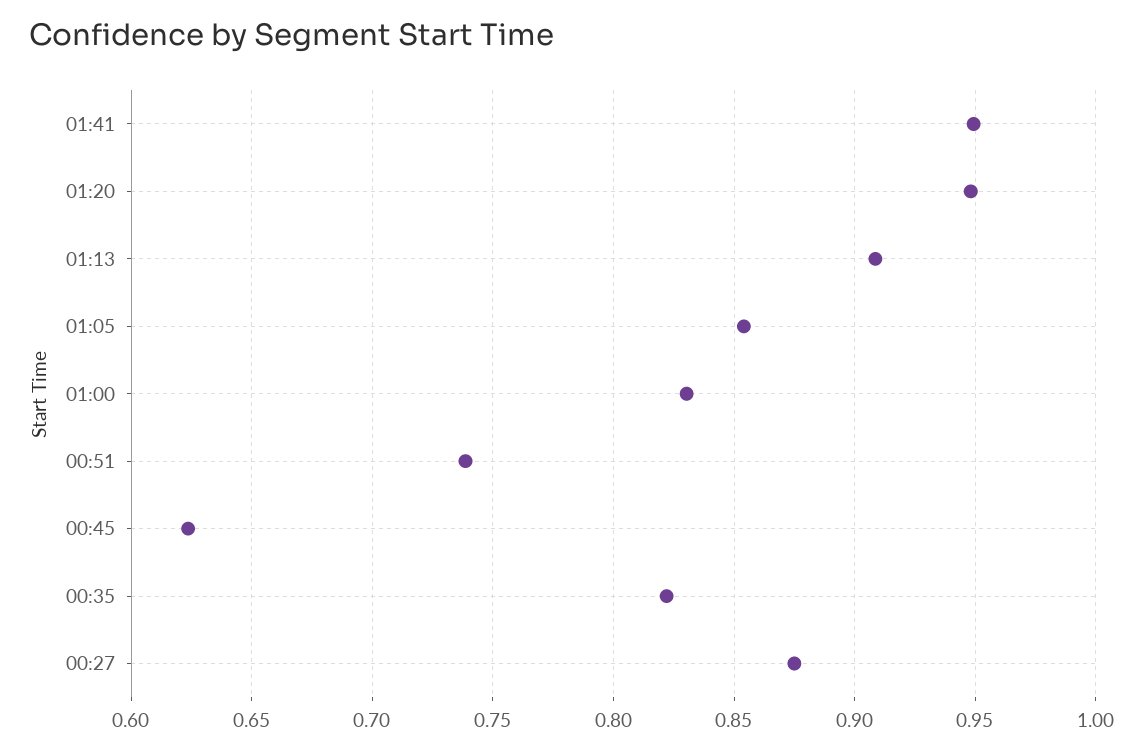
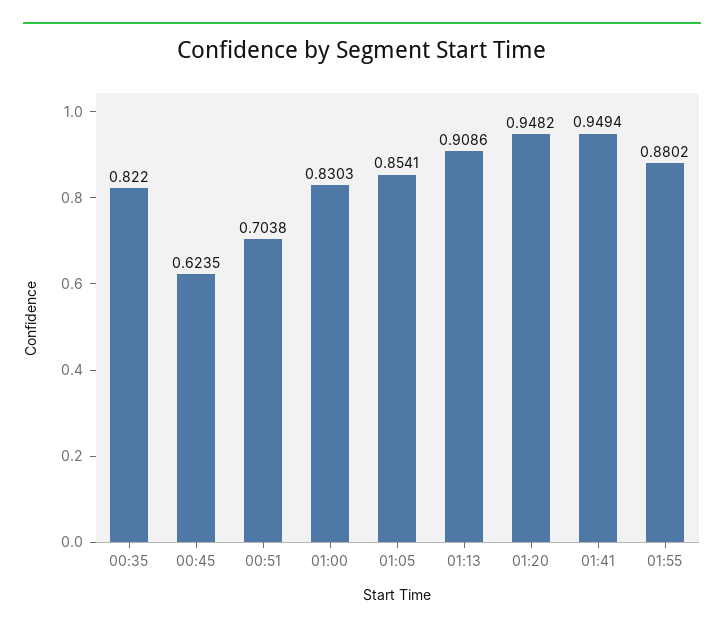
00:51: 0.74 -> 0.7038
00:27: 0.875 -> none
01:55: none -> 0.8802

